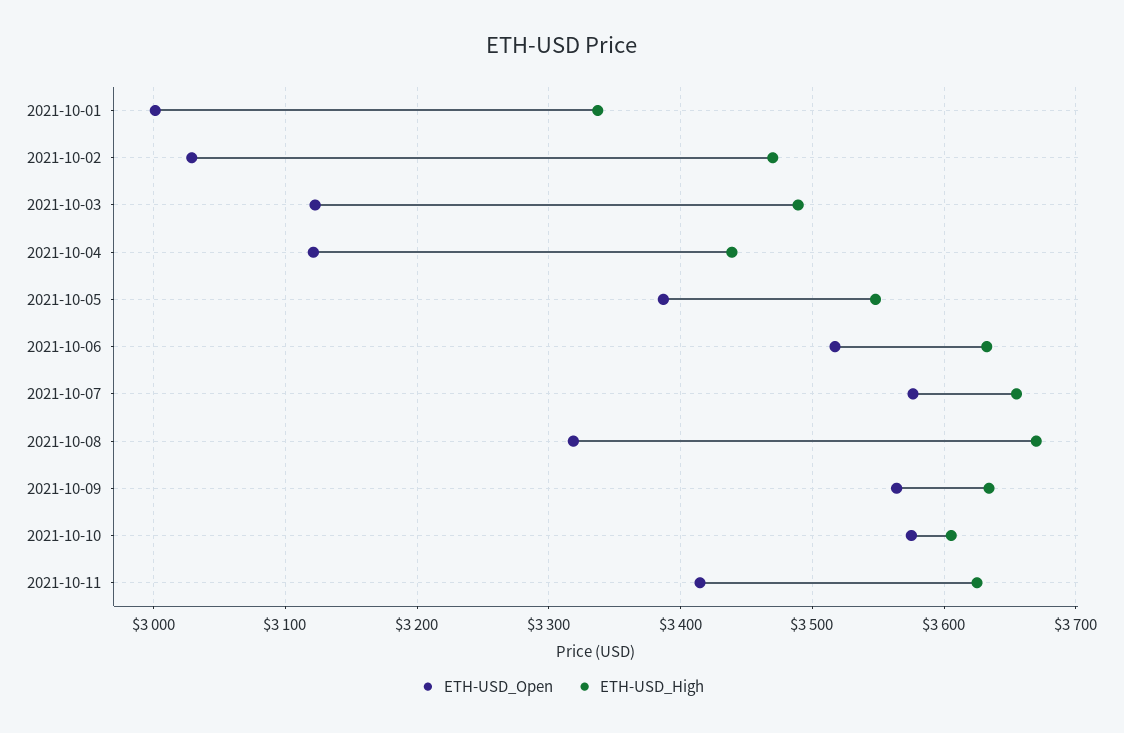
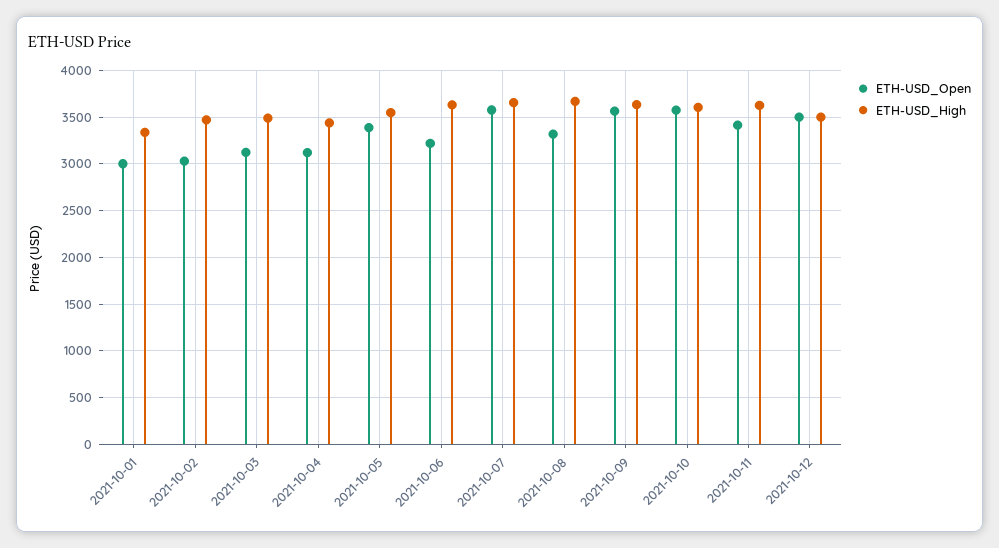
ETH-USD_Open, 2021-10-06: 3520 -> 3200
ETH-USD_Open, 2021-10-12: none -> 3500
ETH-USD_High, 2021-10-12: none -> 3500

